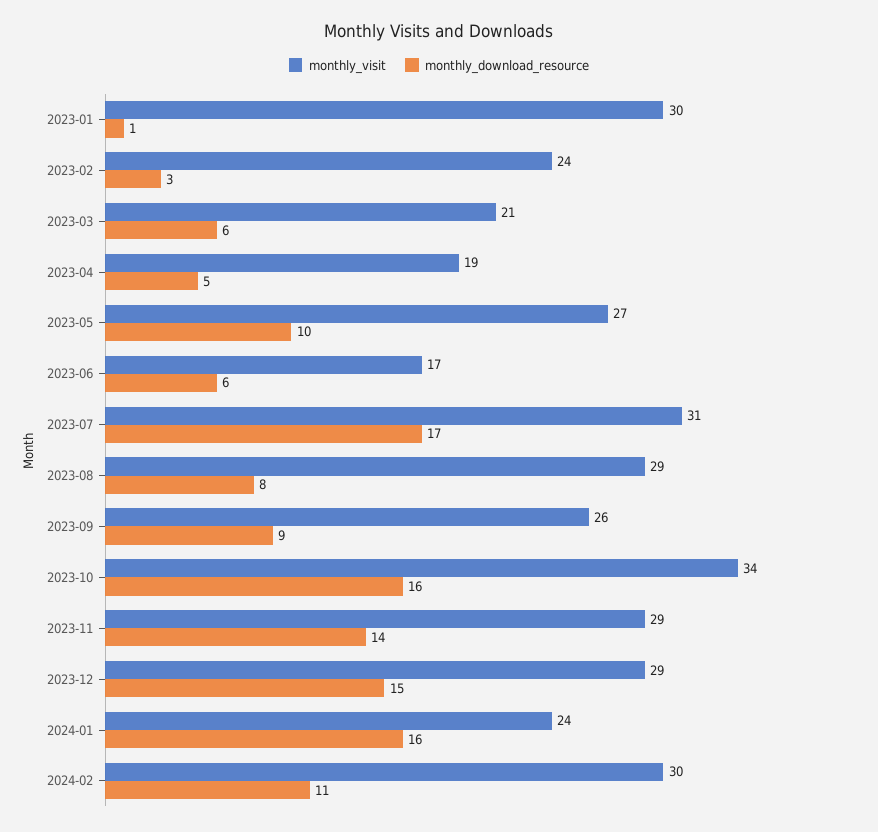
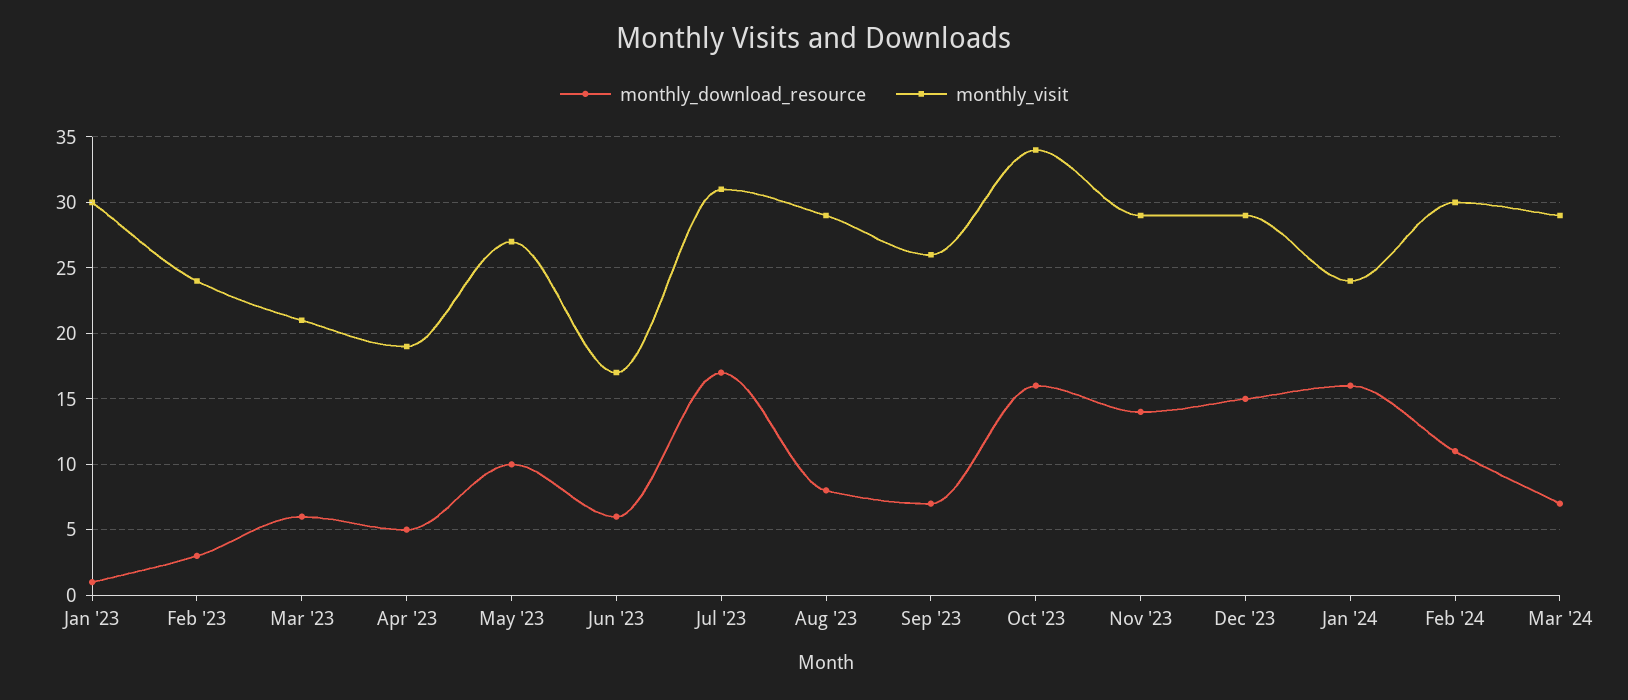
monthly_download_resource, 2023-09: 9 -> 7
monthly_download_resource, Mar '24: none -> 7
monthly_visit, Mar '24: none -> 29

